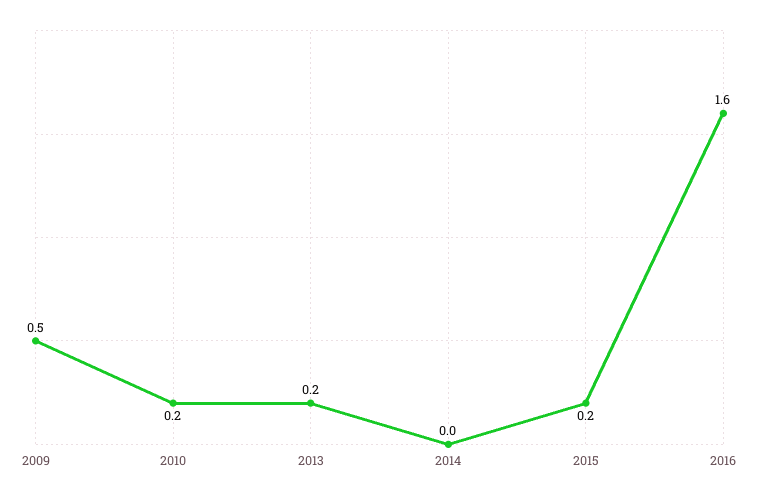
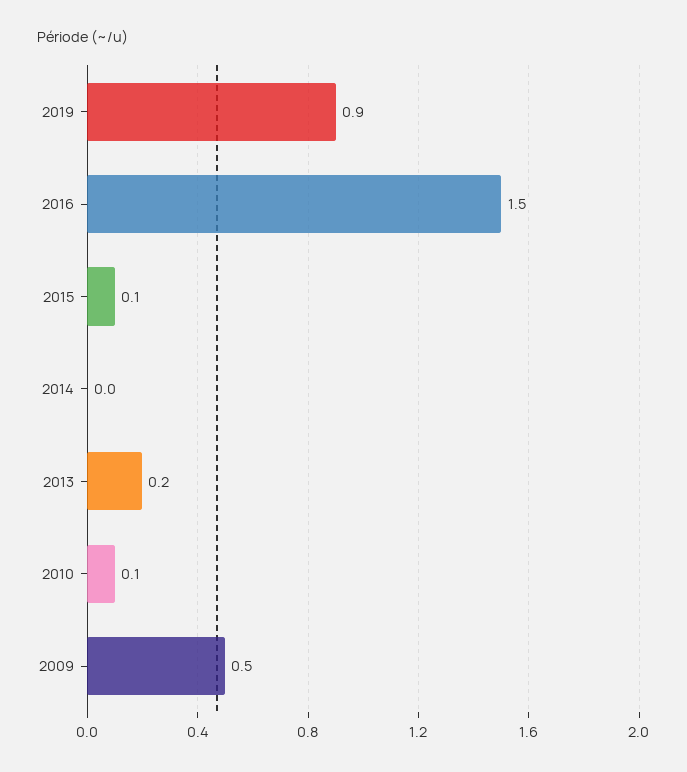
2010: 0.2 -> 0.1
2015: 0.2 -> 0.1
2016: 1.6 -> 1.5
2019: none -> 0.9

